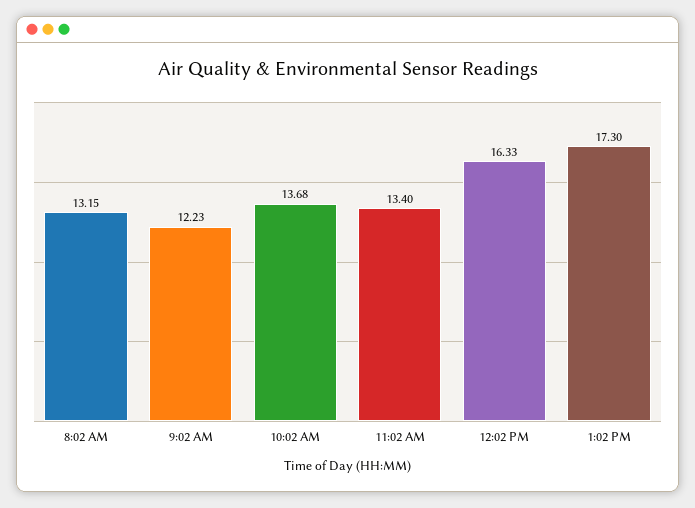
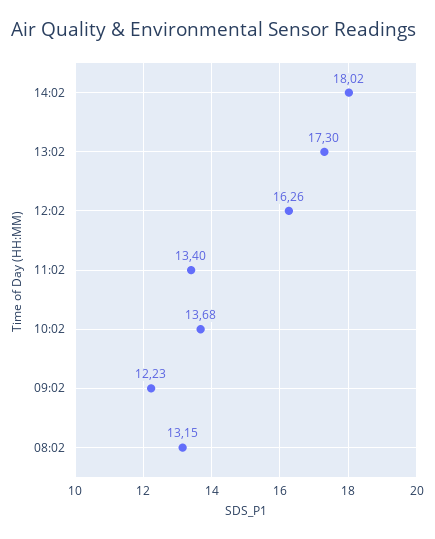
12:02 PM: 16.33 -> 16.26
14:02: none -> 18.02

